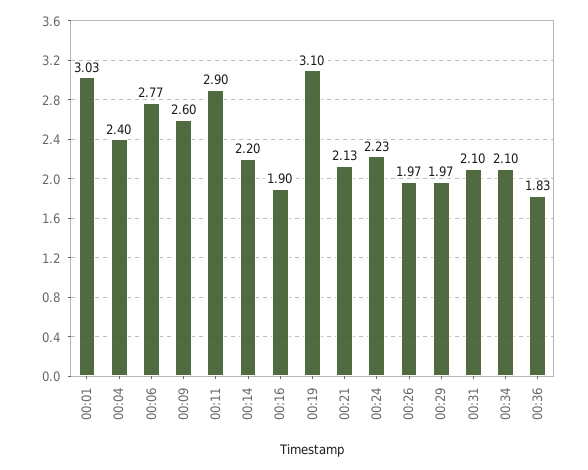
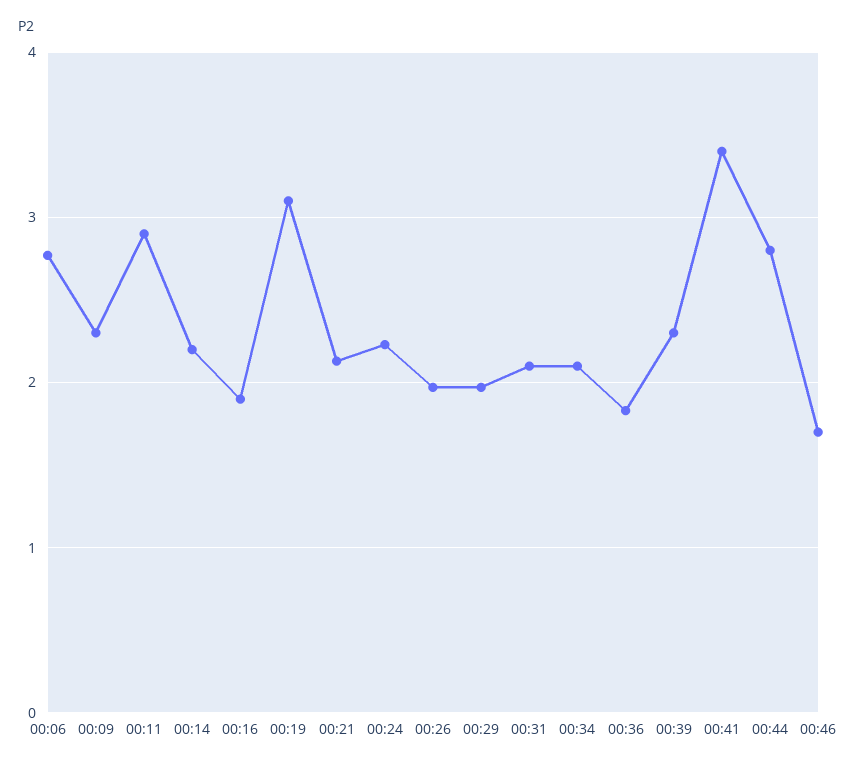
00:01: 3.03 -> none
00:04: 2.4 -> none
00:09: 2.6 -> 2.3
00:39: none -> 2.3
00:41: none -> 3.4
00:44: none -> 2.8
00:46: none -> 1.7

